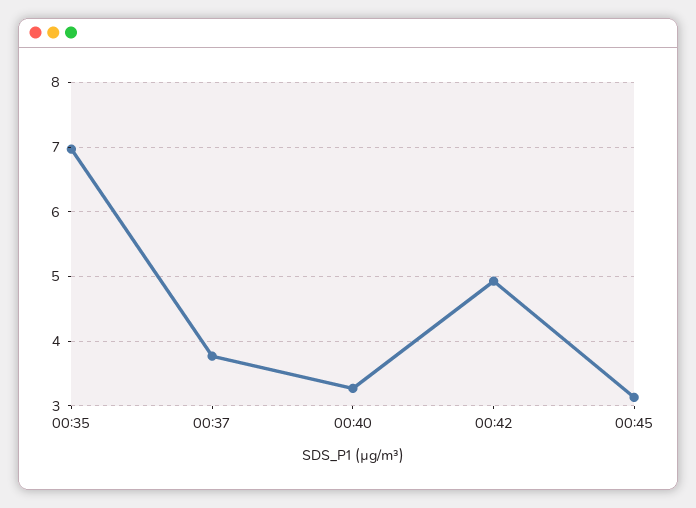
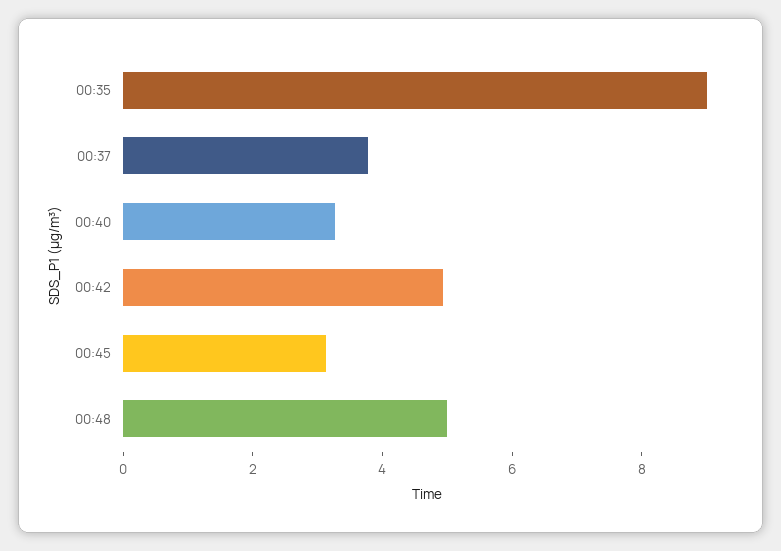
00:35: 7 -> 9
00:48: none -> 5

